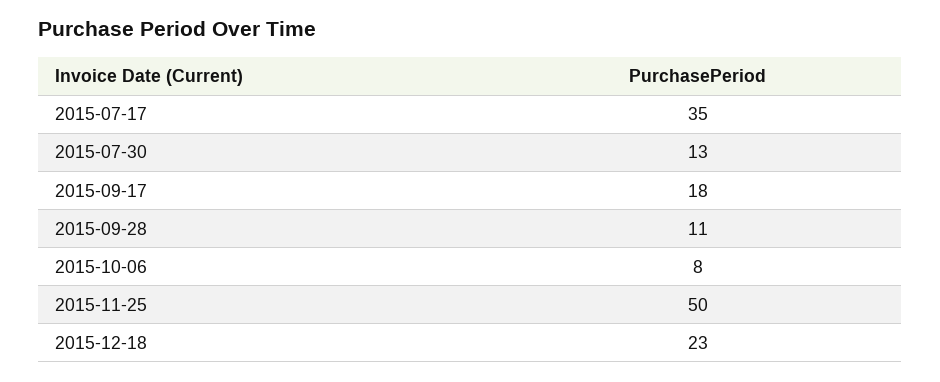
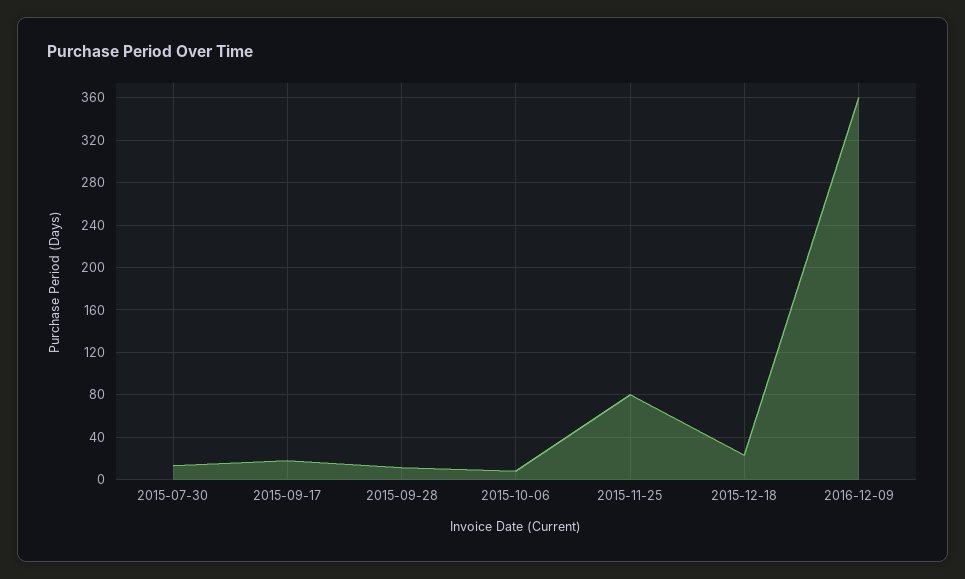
2015-07-17: 35 -> none
2015-11-25: 50 -> 80
2016-12-09: none -> 360

